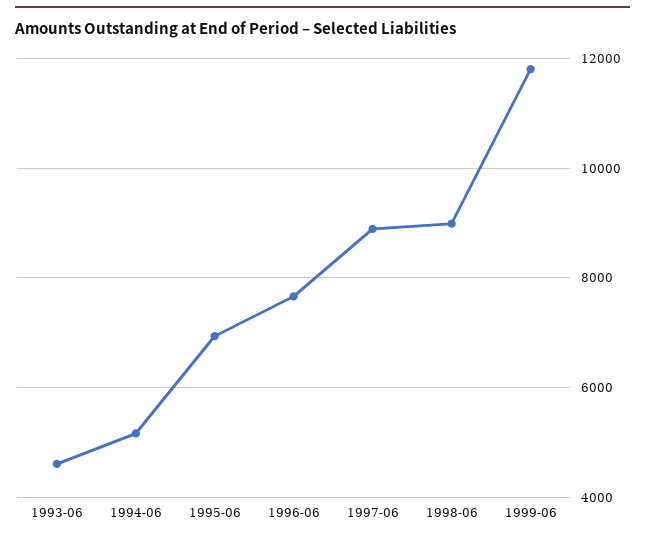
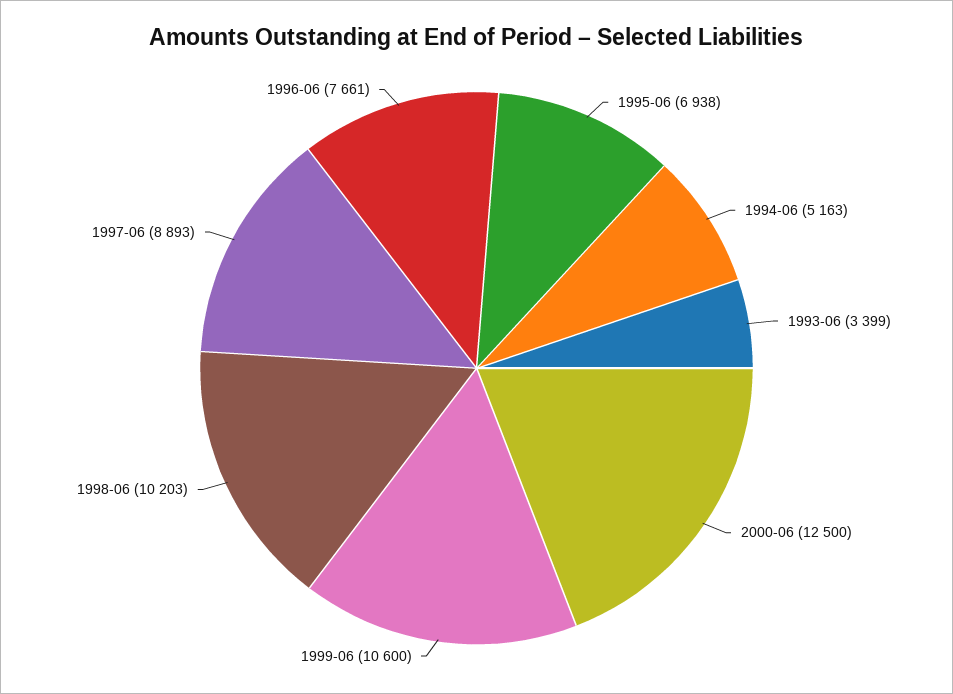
1993-06: 4600 -> 3399
1998-06: 9000 -> 10203
1999-06: 11800 -> 10600
2000-06: none -> 12500

